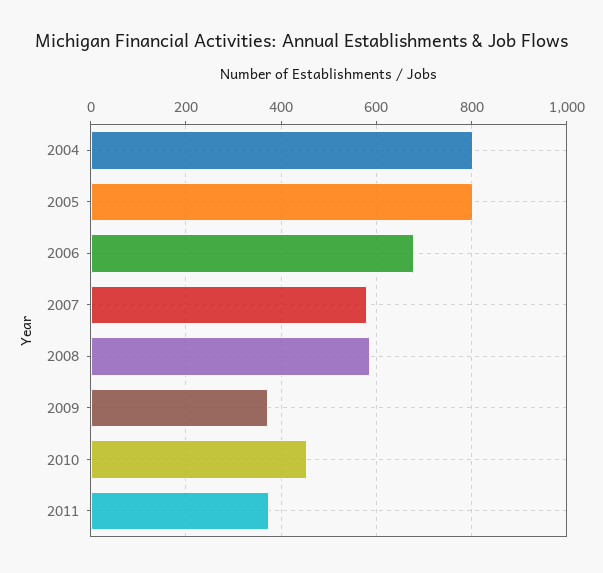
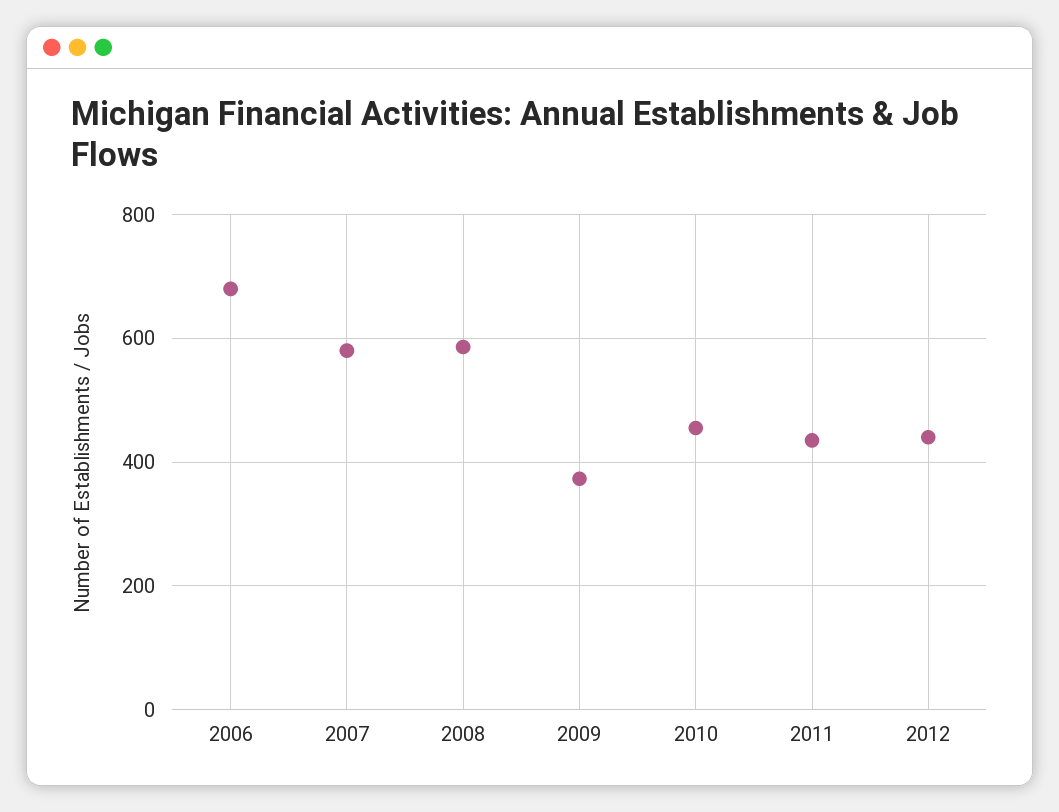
2004: 800 -> none
2005: 800 -> none
2011: 380 -> 440
2012: none -> 440

